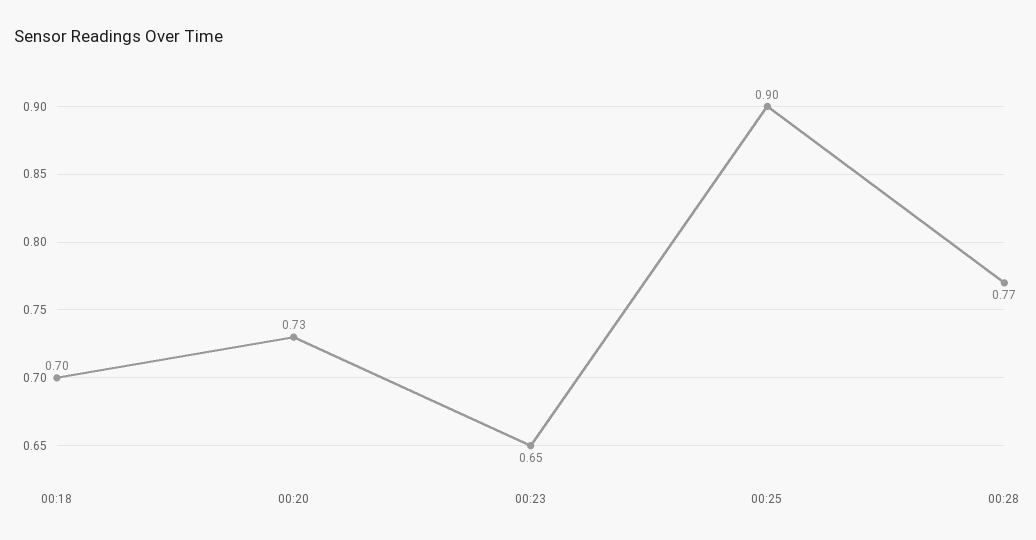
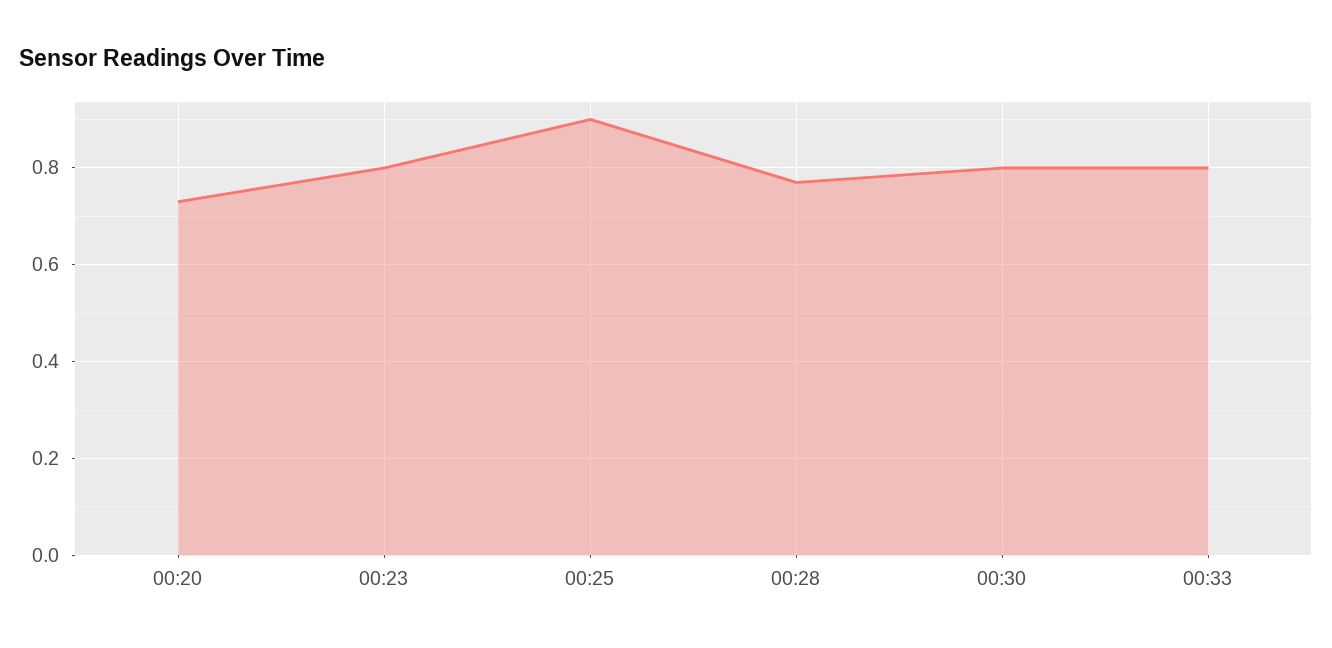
00:18: 0.7 -> none
00:23: 0.65 -> 0.8
00:30: none -> 0.8
00:33: none -> 0.8

